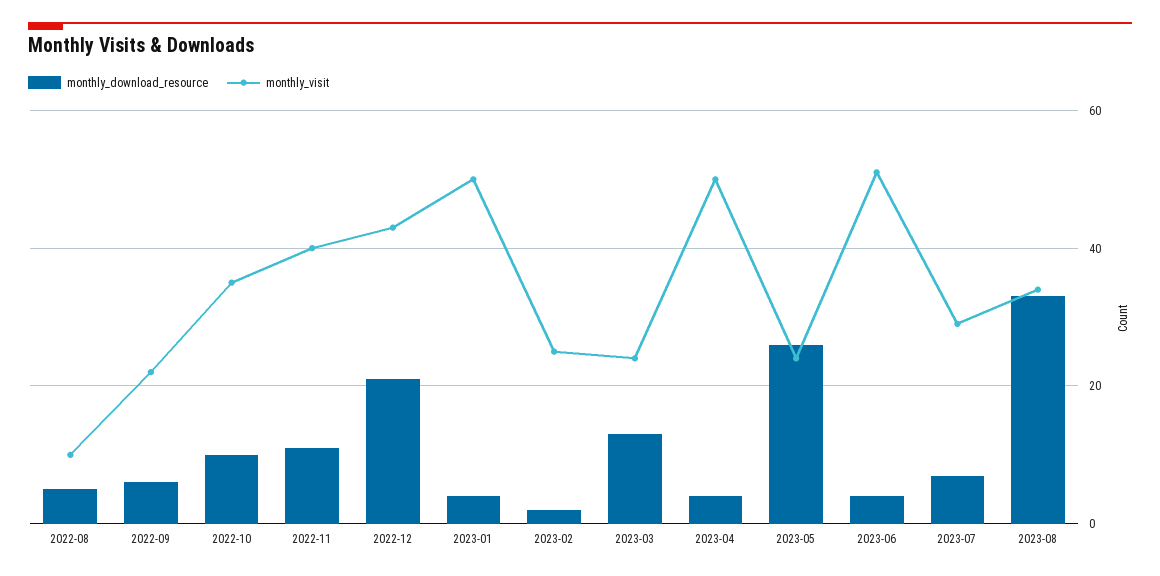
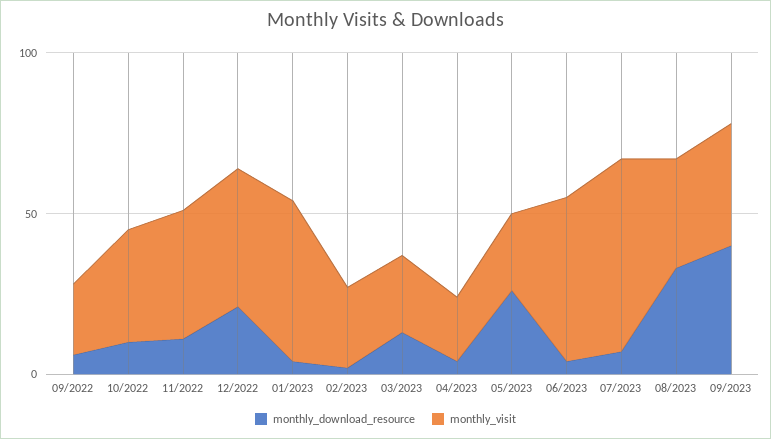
monthly_download_resource, 2022-08: 5 -> none
monthly_visit, 2022-08: 10 -> none
monthly_visit, 2023-04: 50 -> 20
monthly_visit, 2023-07: 30 -> 60
monthly_download_resource, 09/2023: none -> 40
monthly_visit, 09/2023: none -> 40

